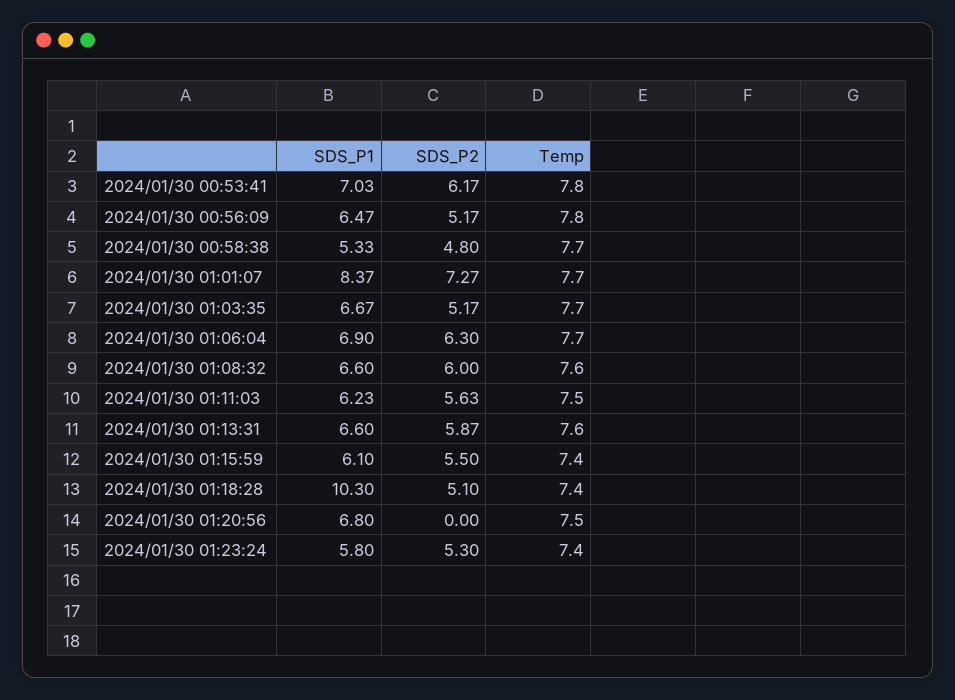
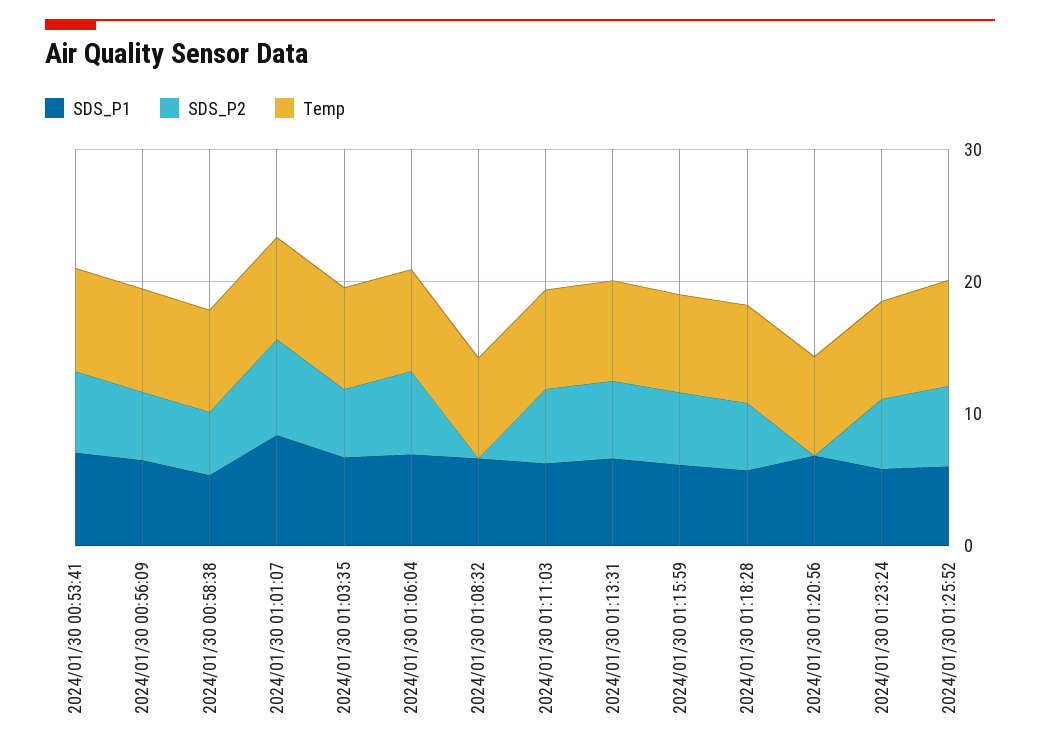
SDS_P2, 2024/01/30 01:08:32: 6 -> 0
SDS_P1, 2024/01/30 01:18:28: 10.3 -> 6
SDS_P1, 2024/01/30 01:25:52: none -> 6
SDS_P2, 2024/01/30 01:25:52: none -> 6
Temp, 2024/01/30 01:25:52: none -> 8

